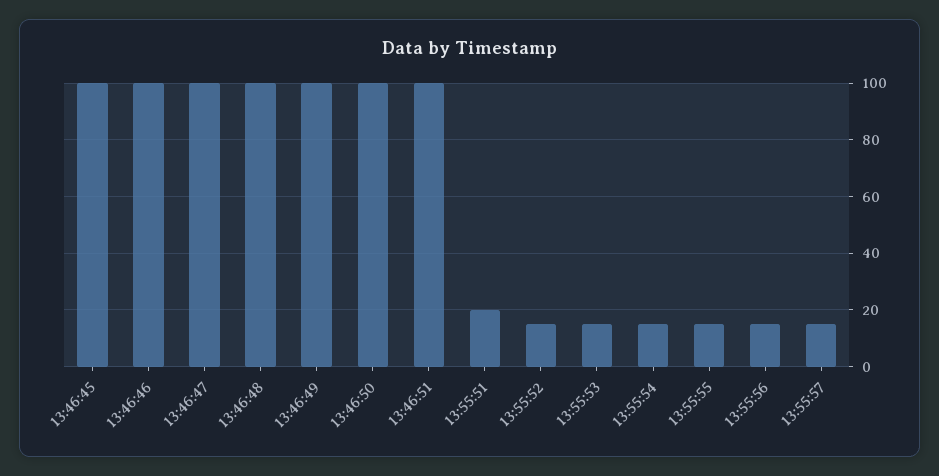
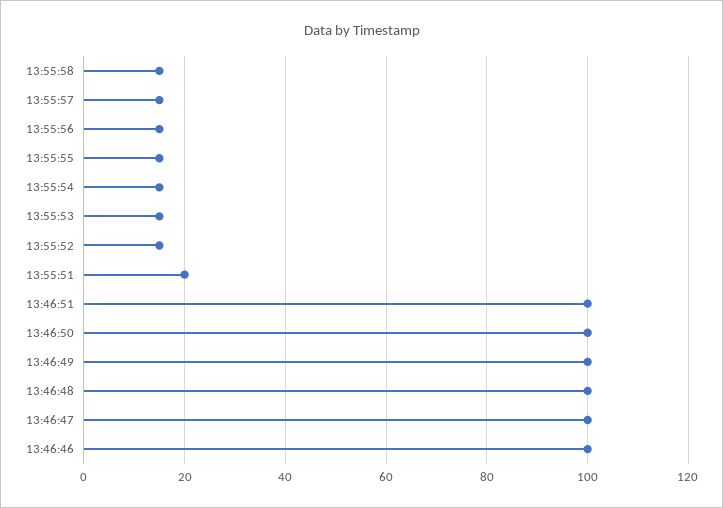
13:46:45: 100 -> none
13:55:58: none -> 15

